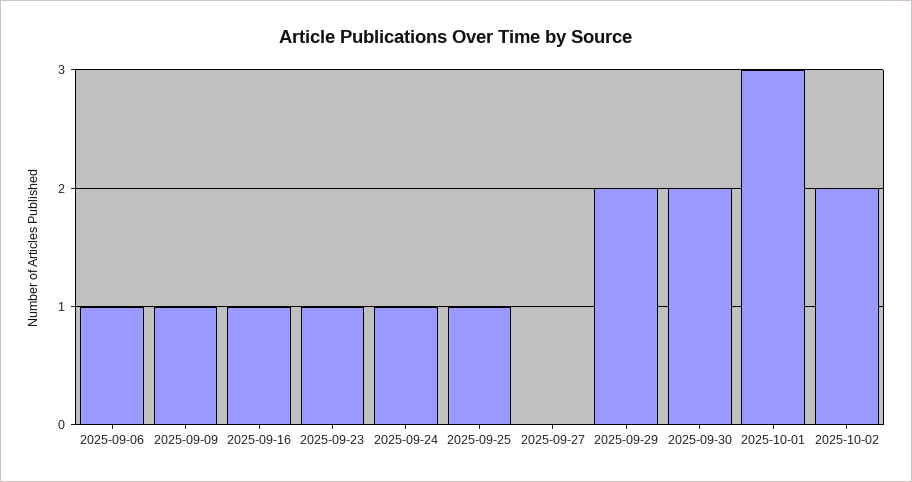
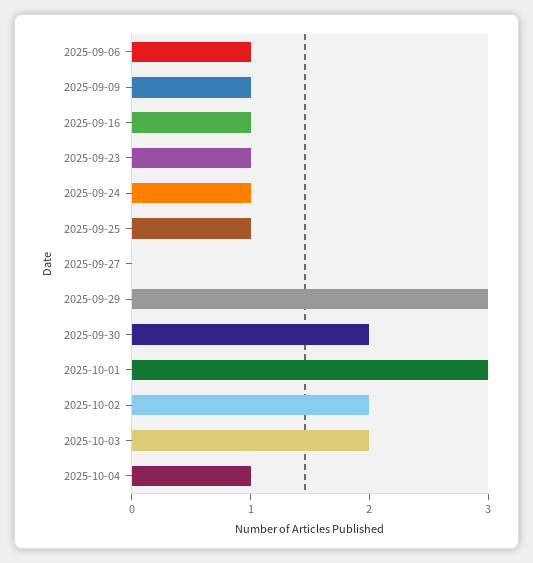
2025-09-29: 2 -> 3
2025-10-03: none -> 2
2025-10-04: none -> 1

